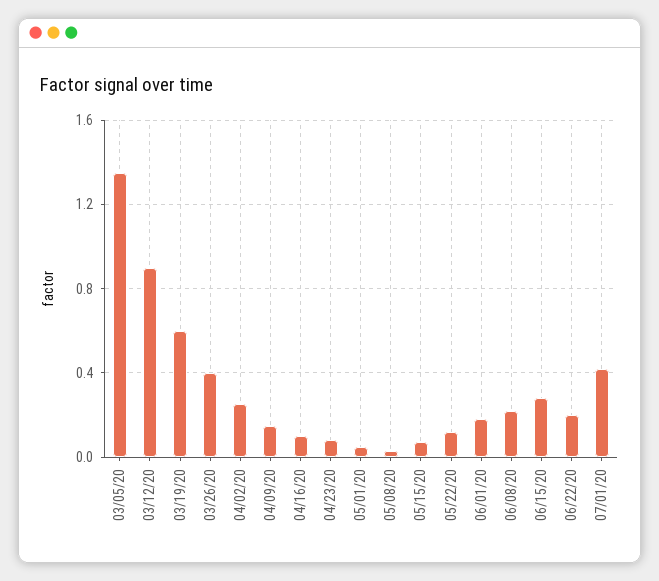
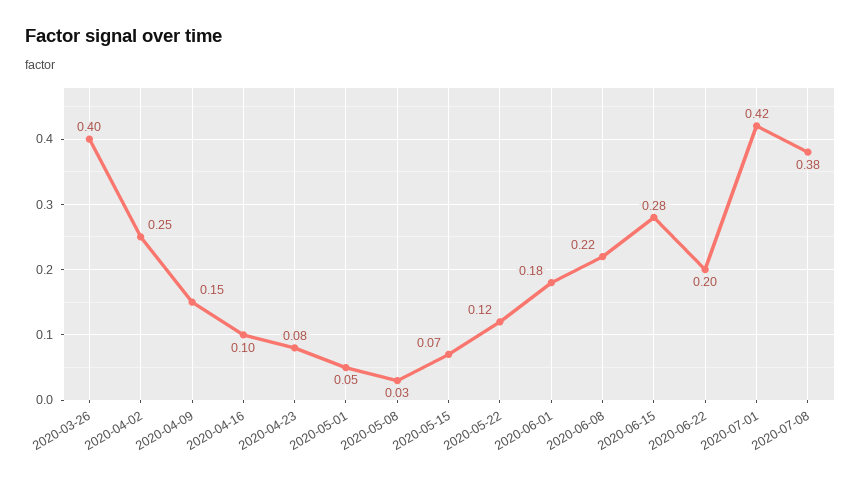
03/05/20: 1.35 -> none
03/12/20: 0.9 -> none
03/19/20: 0.6 -> none
2020-07-08: none -> 0.38

